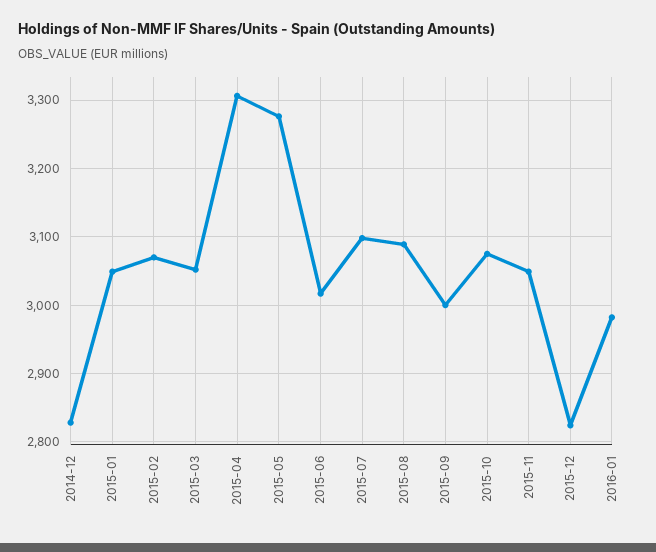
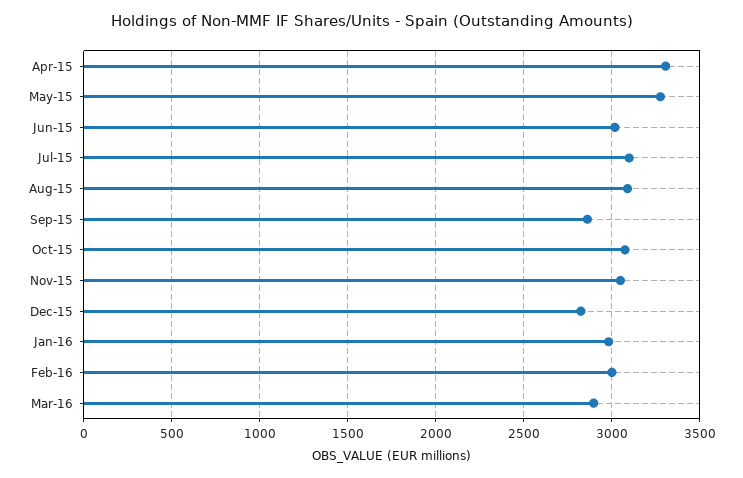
2014-12: 2830 -> none
2015-01: 3050 -> none
2015-02: 3070 -> none
2015-03: 3050 -> none
2015-09: 3000 -> 2850
Feb-16: none -> 3000
Mar-16: none -> 2900

